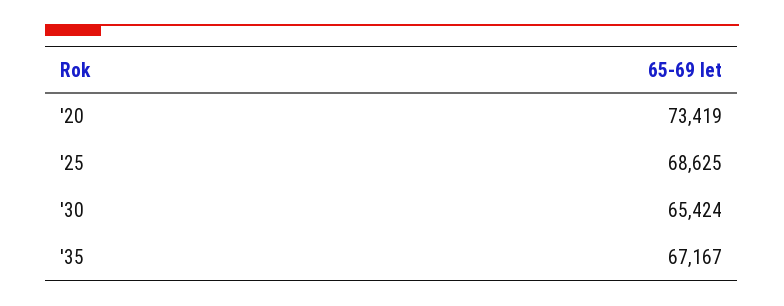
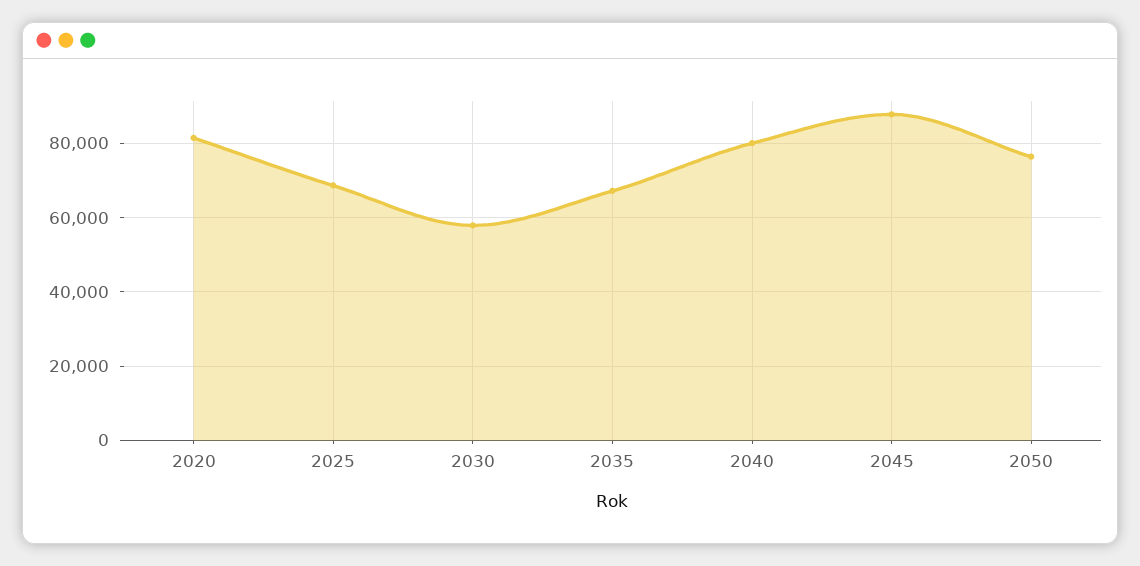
'20: 73419 -> 82000
'30: 65424 -> 58000
2040: none -> 80000
2045: none -> 88000
2050: none -> 76000

